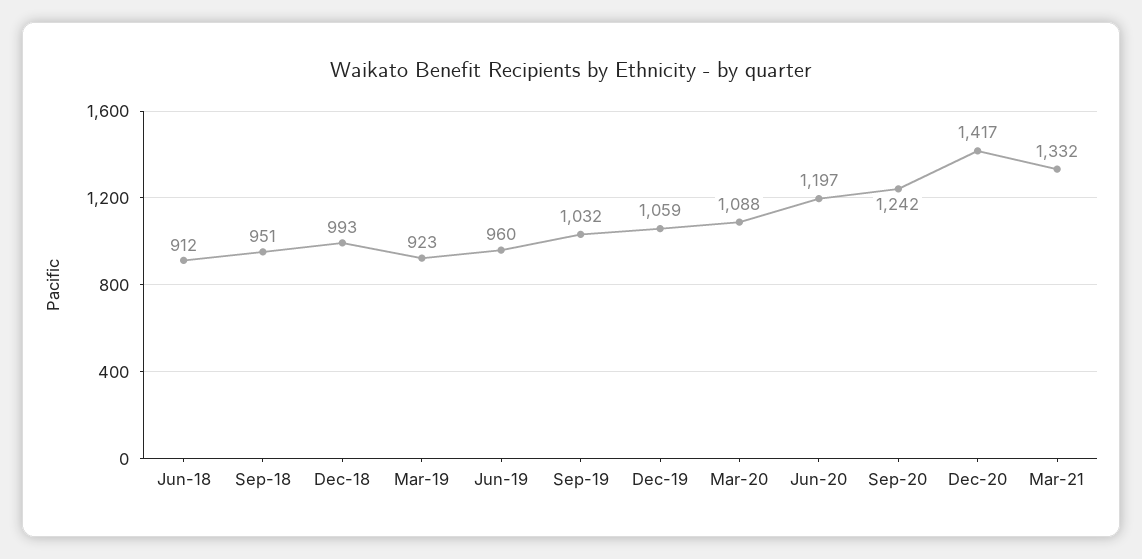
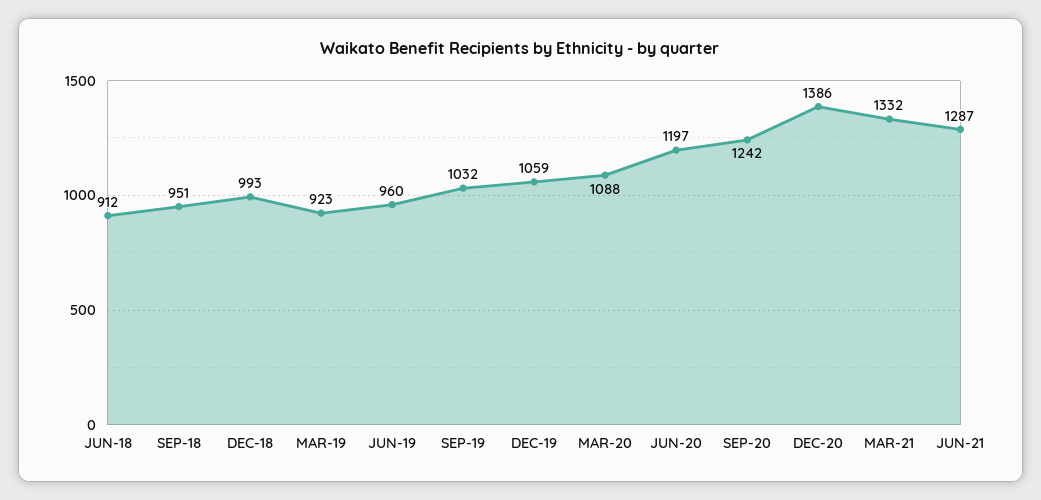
Dec-20: 1417 -> 1386
JUN-21: none -> 1287

